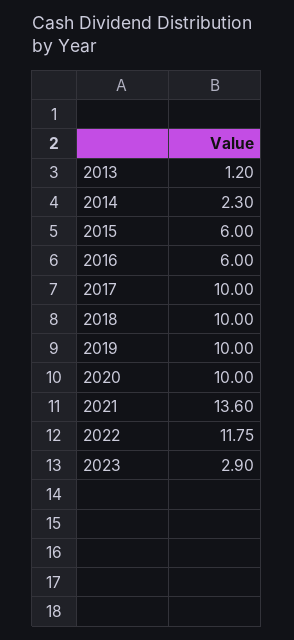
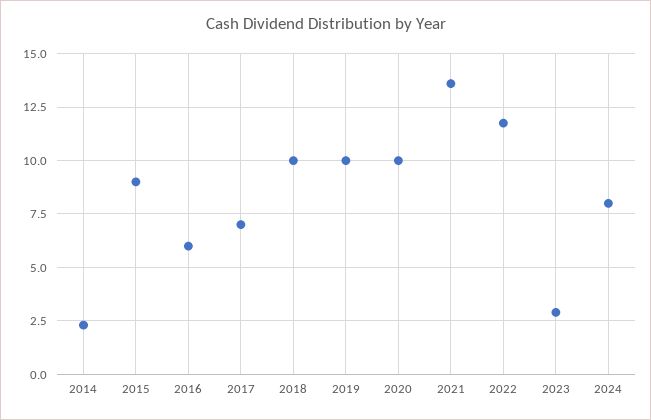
2013: 1.2 -> none
2015: 6 -> 9
2017: 10 -> 7
2024: none -> 8

